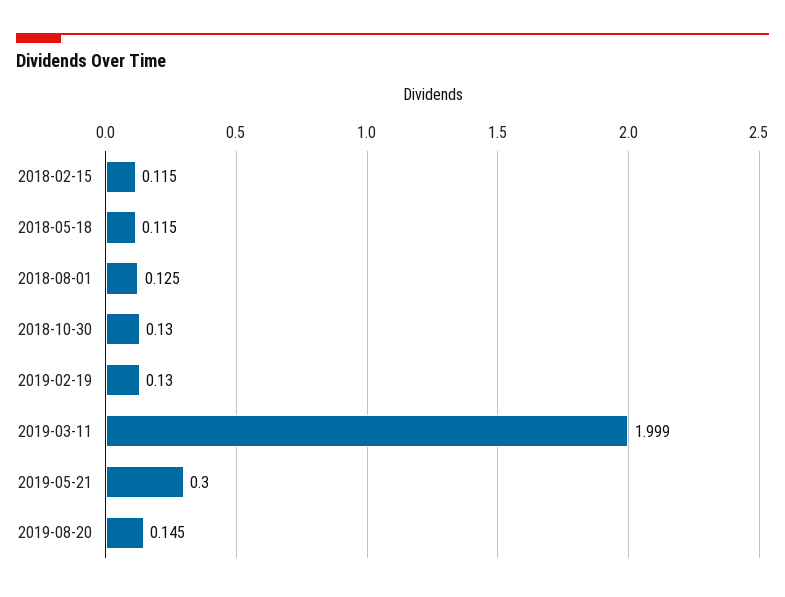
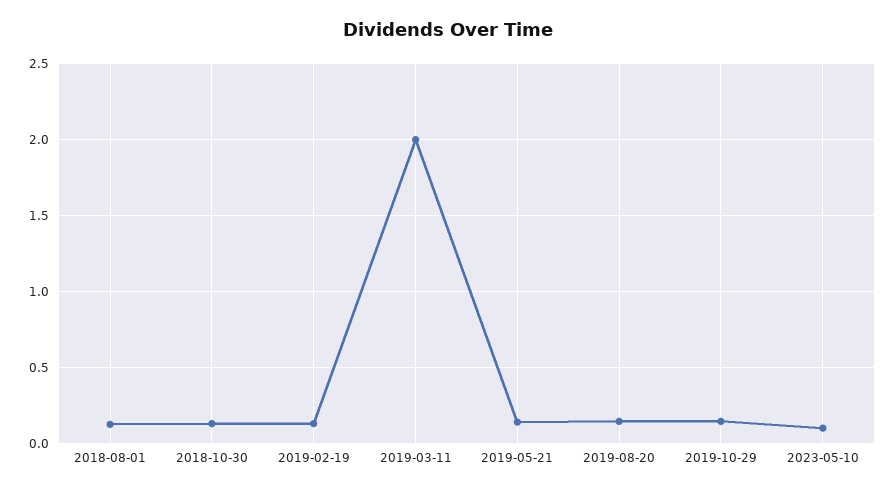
2018-02-15: 0.115 -> none
2018-05-18: 0.115 -> none
2019-05-21: 0.3 -> 0.15
2019-10-29: none -> 0.15
2023-05-10: none -> 0.1

